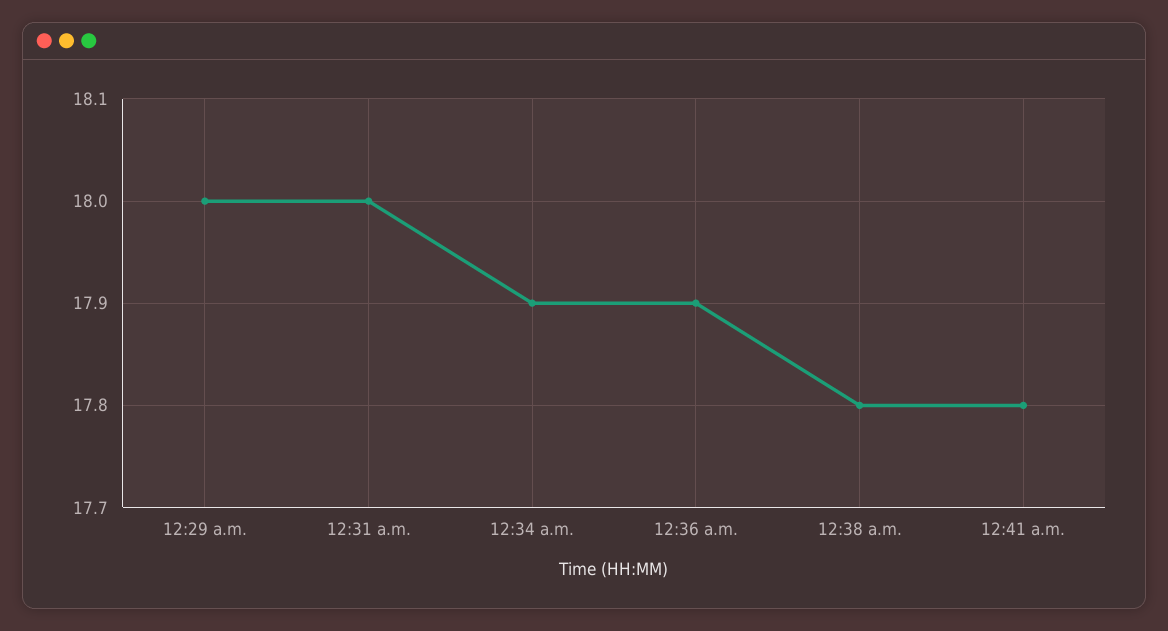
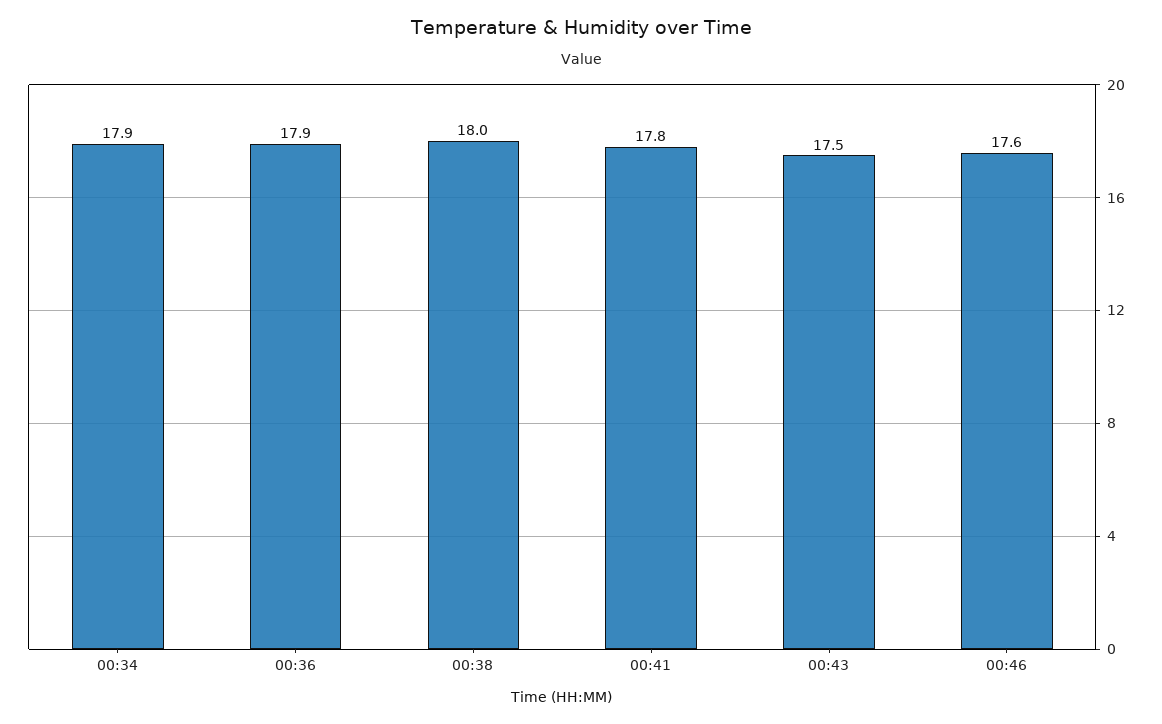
12:29 a.m.: 18 -> none
12:31 a.m.: 18 -> none
12:38 a.m.: 17.8 -> 18
00:43: none -> 17.5
00:46: none -> 17.6

